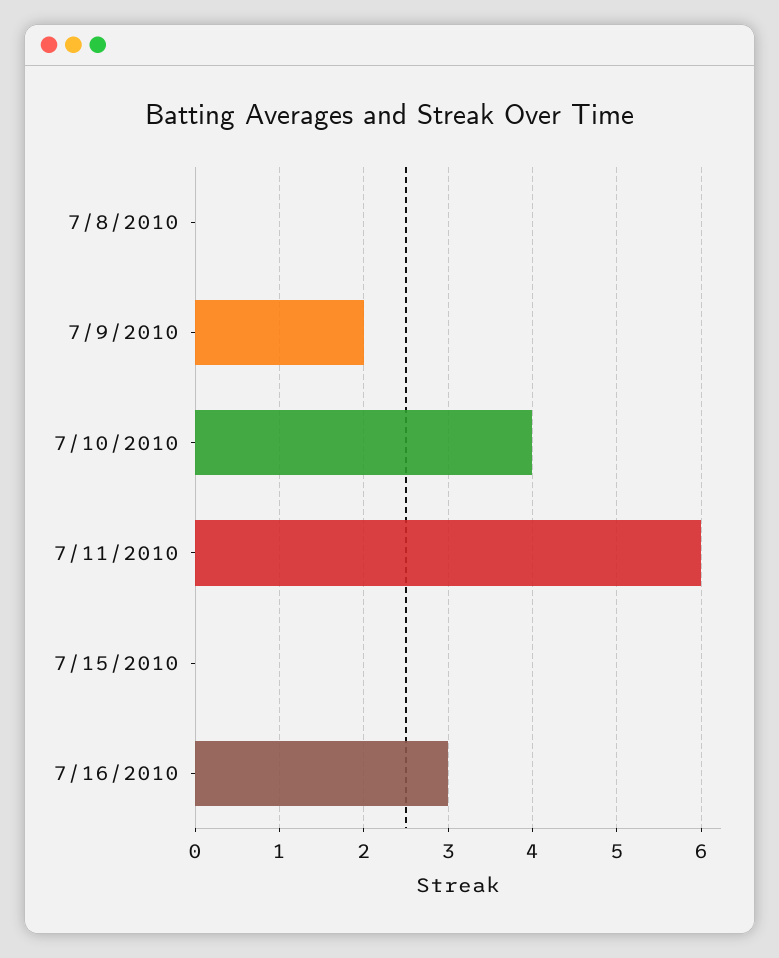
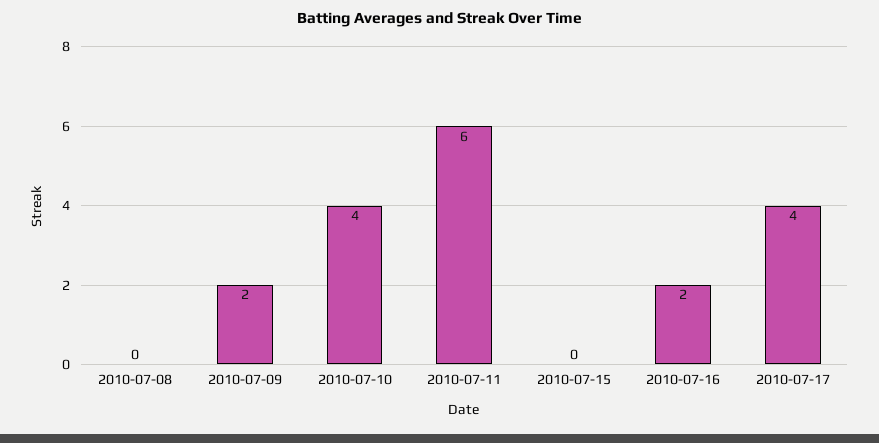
7/16/2010: 3 -> 2
2010-07-17: none -> 4

